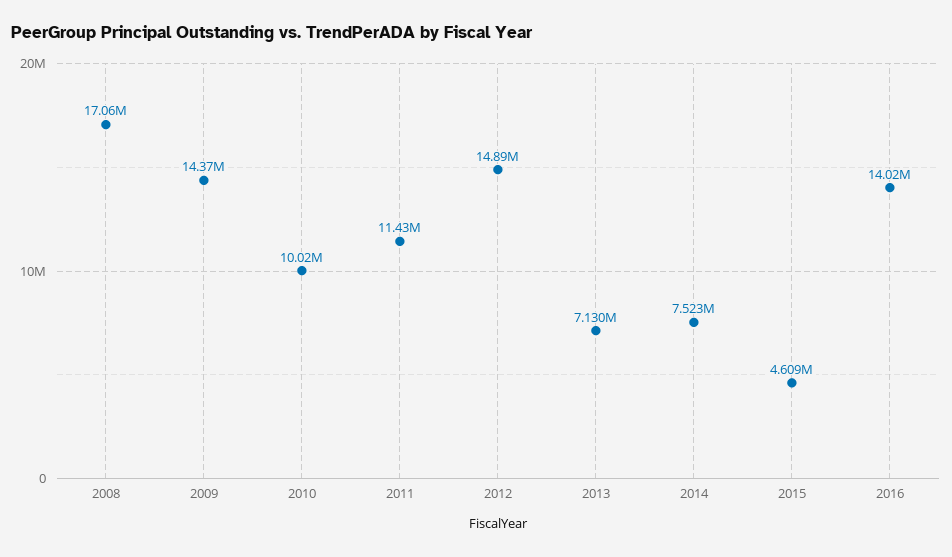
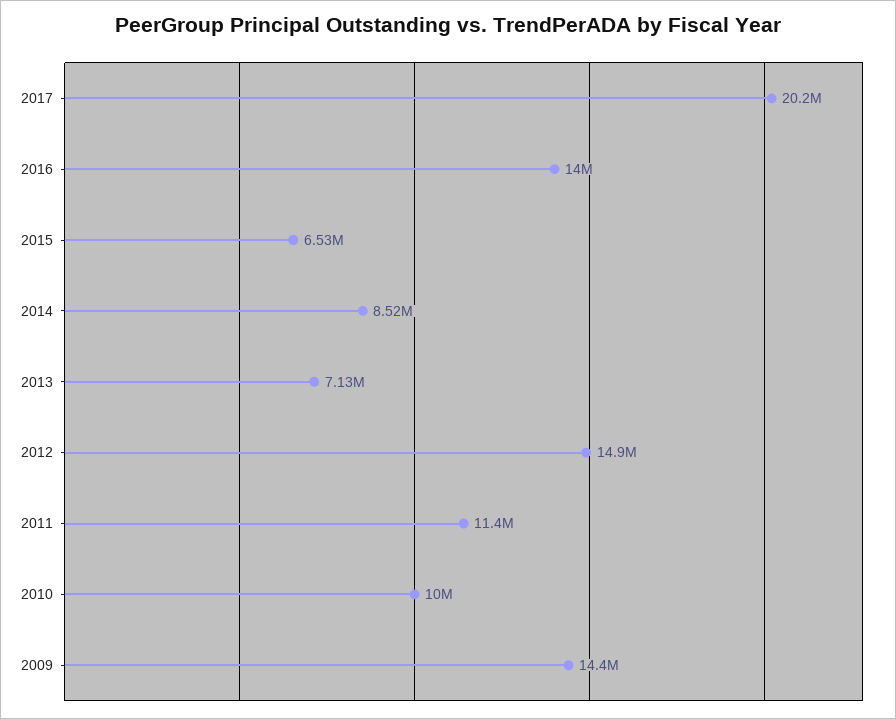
2008: 17060000 -> none
2014: 7523000 -> 8520000
2015: 4609000 -> 6530000
2017: none -> 20200000

